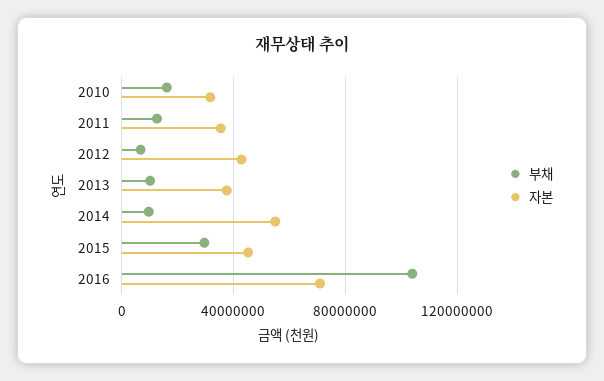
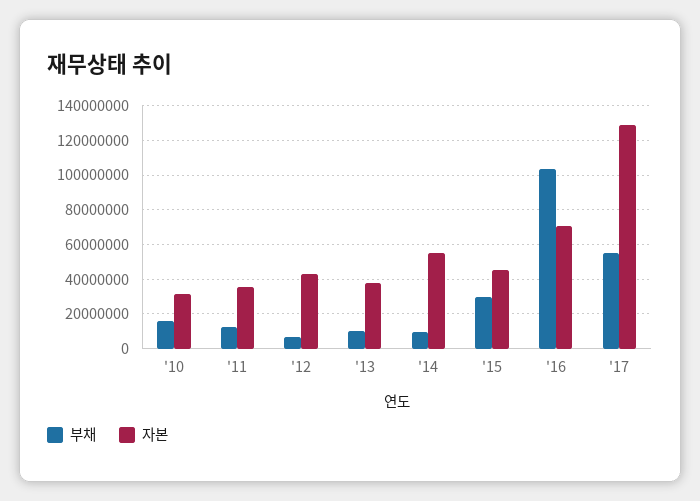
부채, '17: none -> 55000000
자본, '17: none -> 130000000

